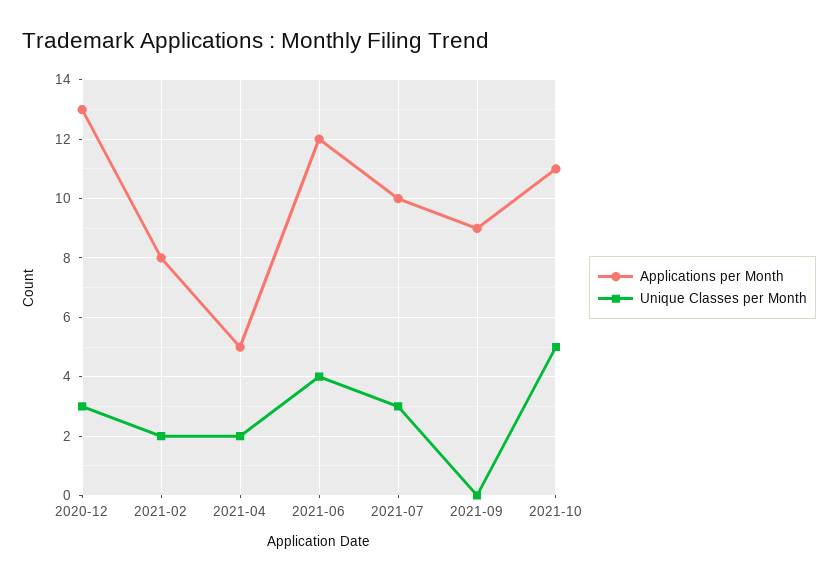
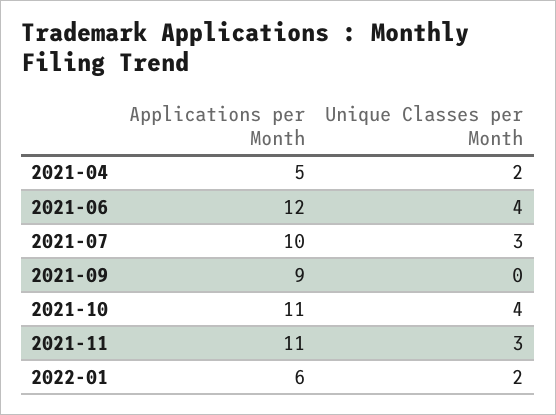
Applications per Month, 2020-12: 13 -> none
Unique Classes per Month, 2020-12: 3 -> none
Applications per Month, 2021-02: 8 -> none
Unique Classes per Month, 2021-02: 2 -> none
Unique Classes per Month, 2021-10: 5 -> 4
Applications per Month, 2021-11: none -> 11
Unique Classes per Month, 2021-11: none -> 3
Applications per Month, 2022-01: none -> 6
Unique Classes per Month, 2022-01: none -> 2

